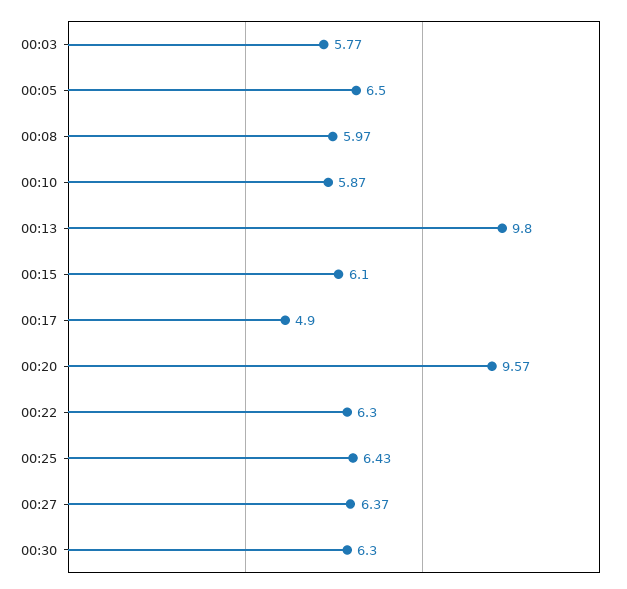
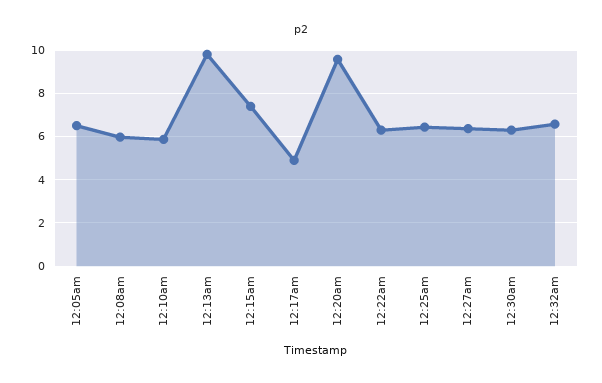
00:03: 5.77 -> none
00:15: 6.1 -> 7.5
12:32am: none -> 6.5

